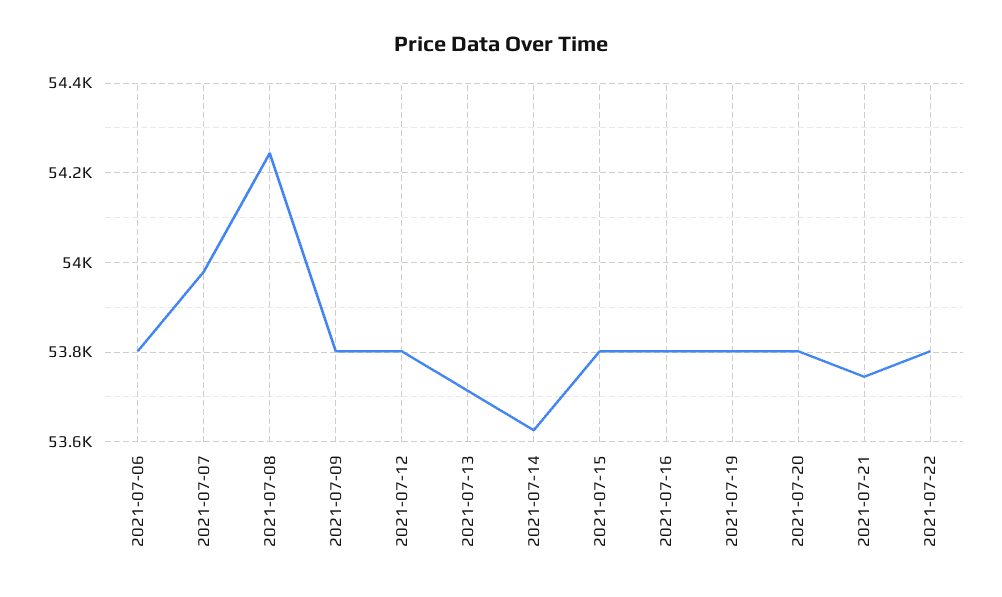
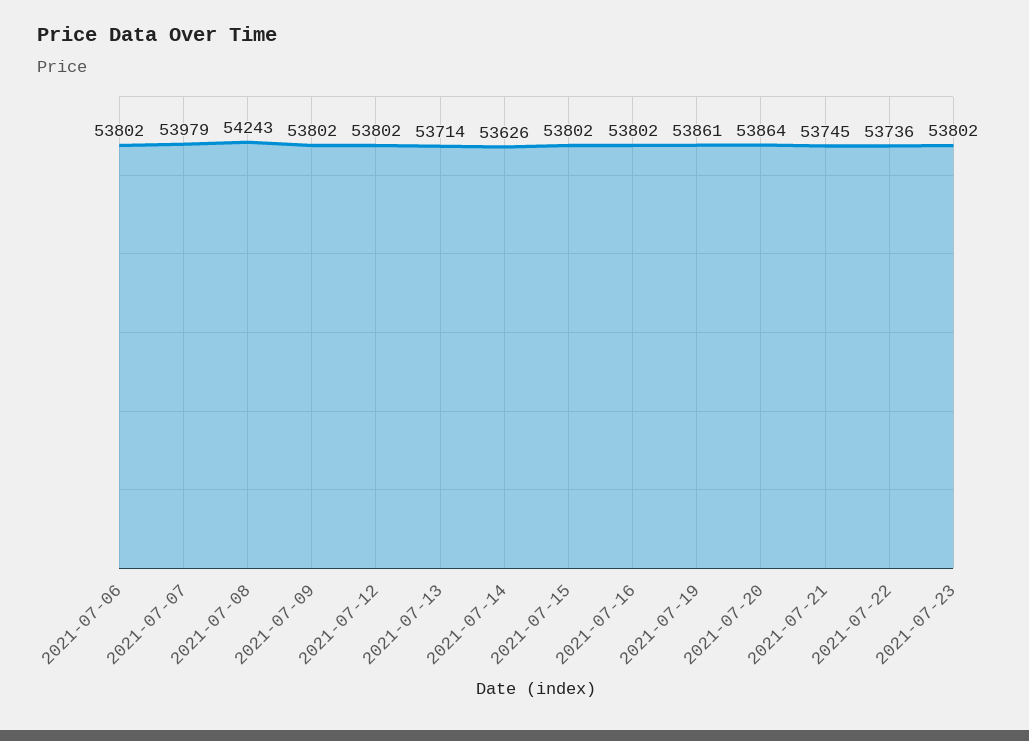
2021-07-19: 53800 -> 53861
2021-07-20: 53800 -> 53864
2021-07-22: 53800 -> 53736
2021-07-23: none -> 53802

